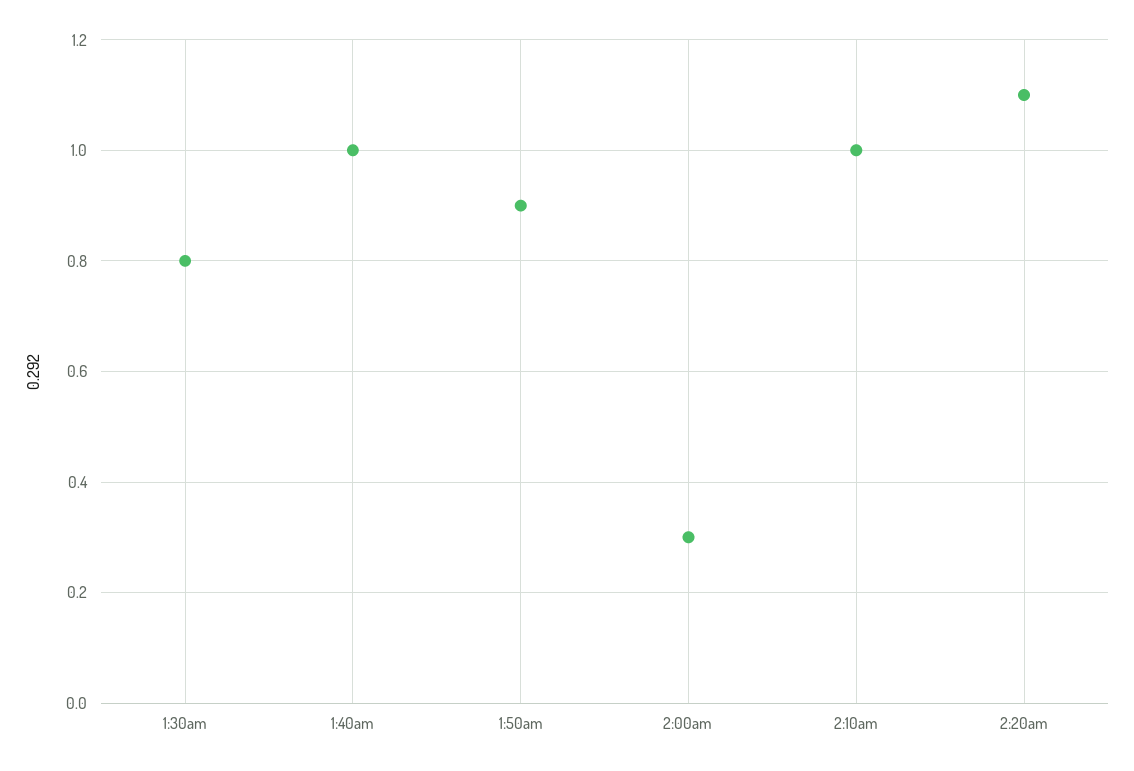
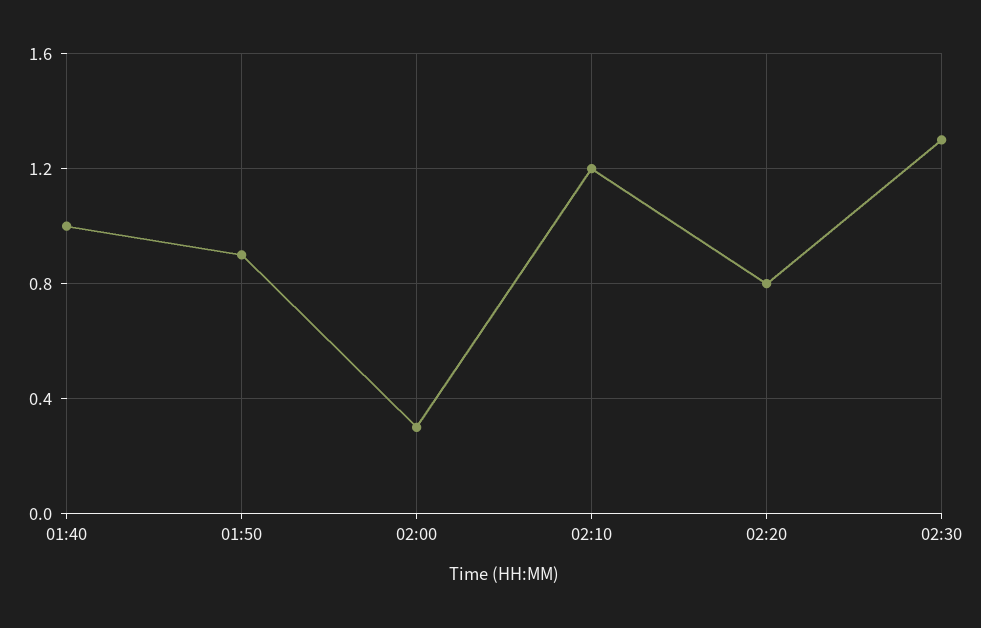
1:30am: 0.8 -> none
2:10am: 1 -> 1.2
2:20am: 1.1 -> 0.8
02:30: none -> 1.3

